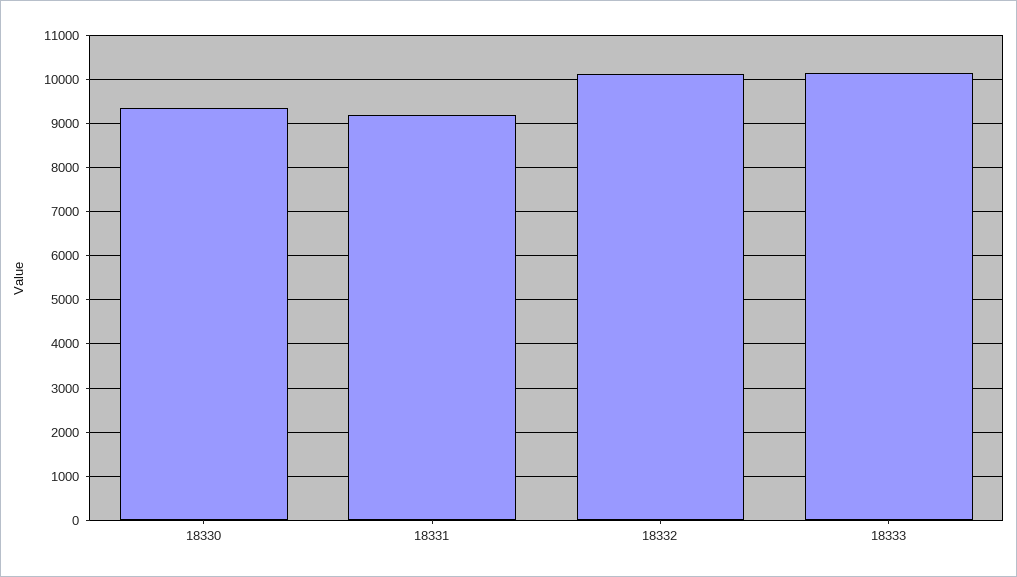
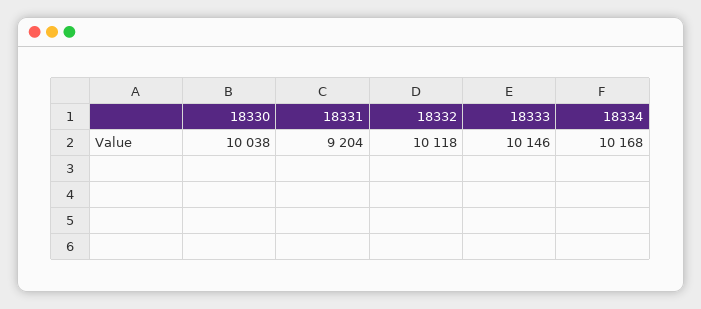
18330: 9400 -> 10038
18334: none -> 10168

